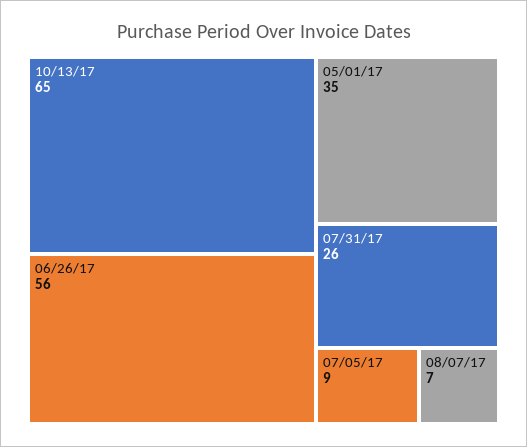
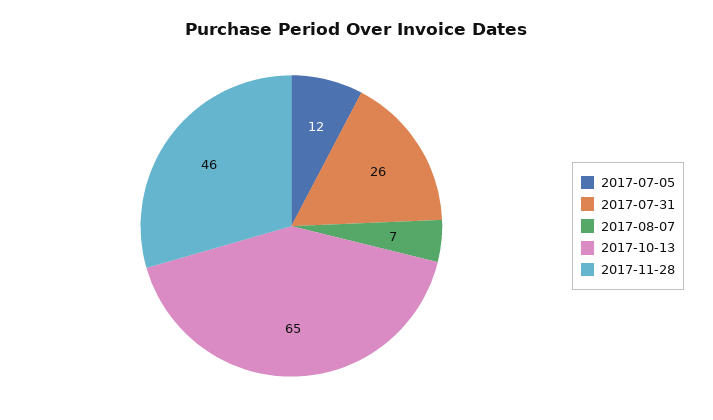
06/26/17: 56 -> none
05/01/17: 35 -> none
07/05/17: 9 -> 12
2017-11-28: none -> 46

